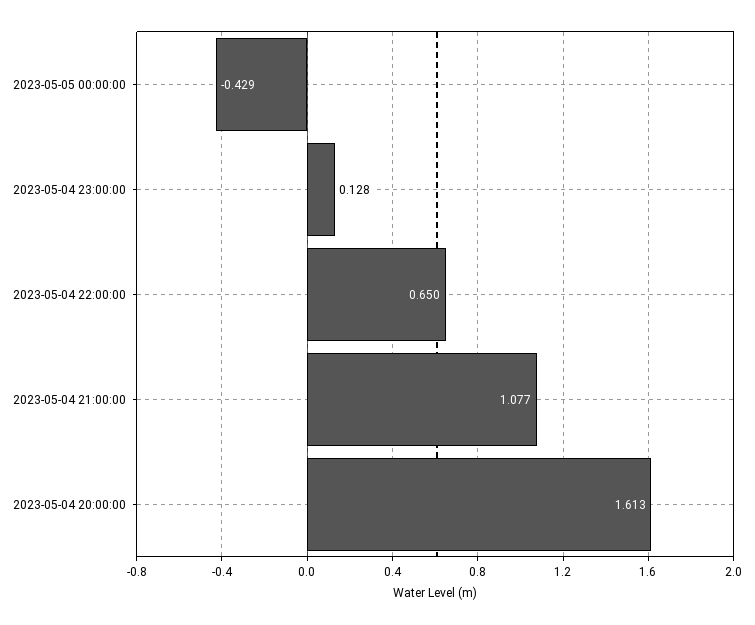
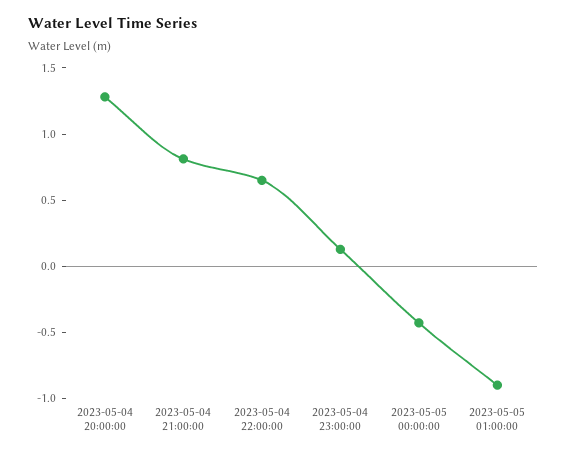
2023-05-04 21:00:00: 1.077 -> 0.8
2023-05-04 20:00:00: 1.613 -> 1.3
2023-05-05 01:00:00: none -> -0.9

